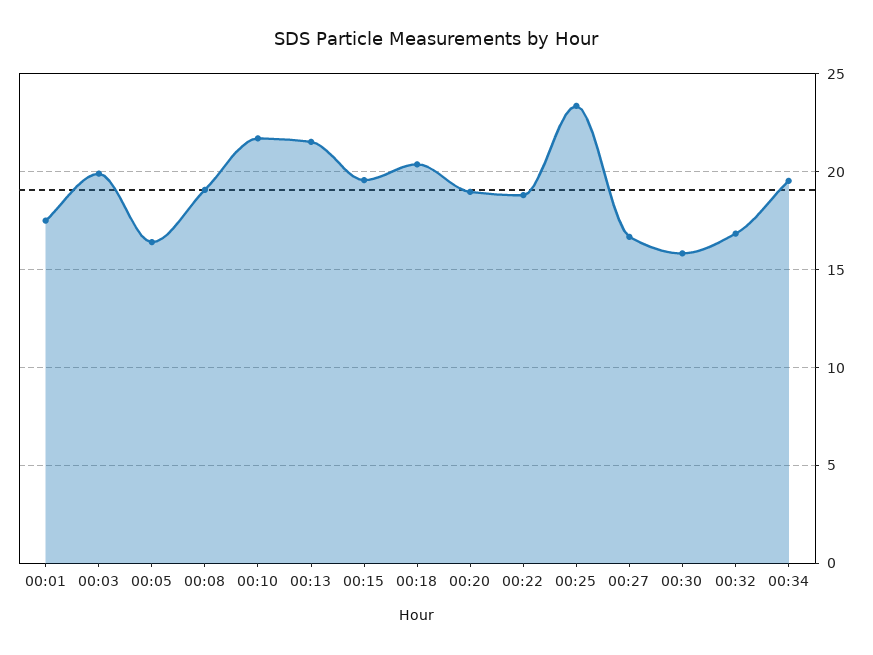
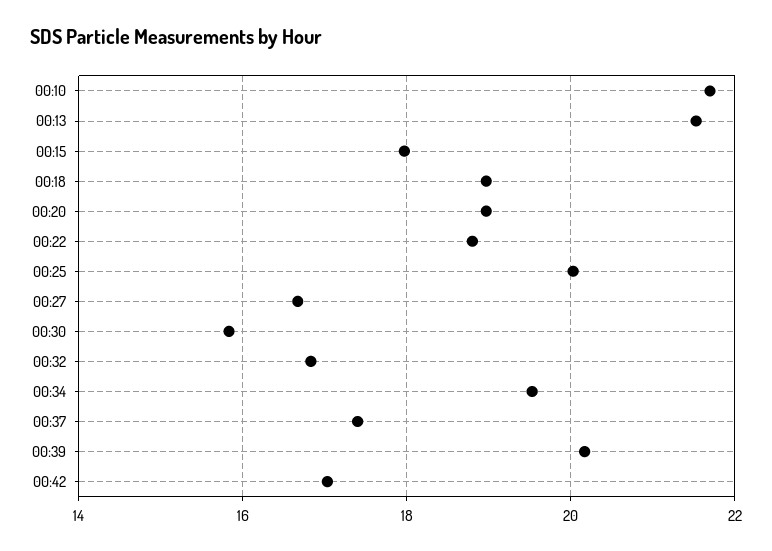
00:01: 17.5 -> none
00:03: 20 -> none
00:05: 16.5 -> none
00:08: 19 -> none
00:15: 19.5 -> 18
00:18: 20.5 -> 19
00:25: 23.5 -> 20
00:37: none -> 17.4
00:39: none -> 20.2
00:42: none -> 17

